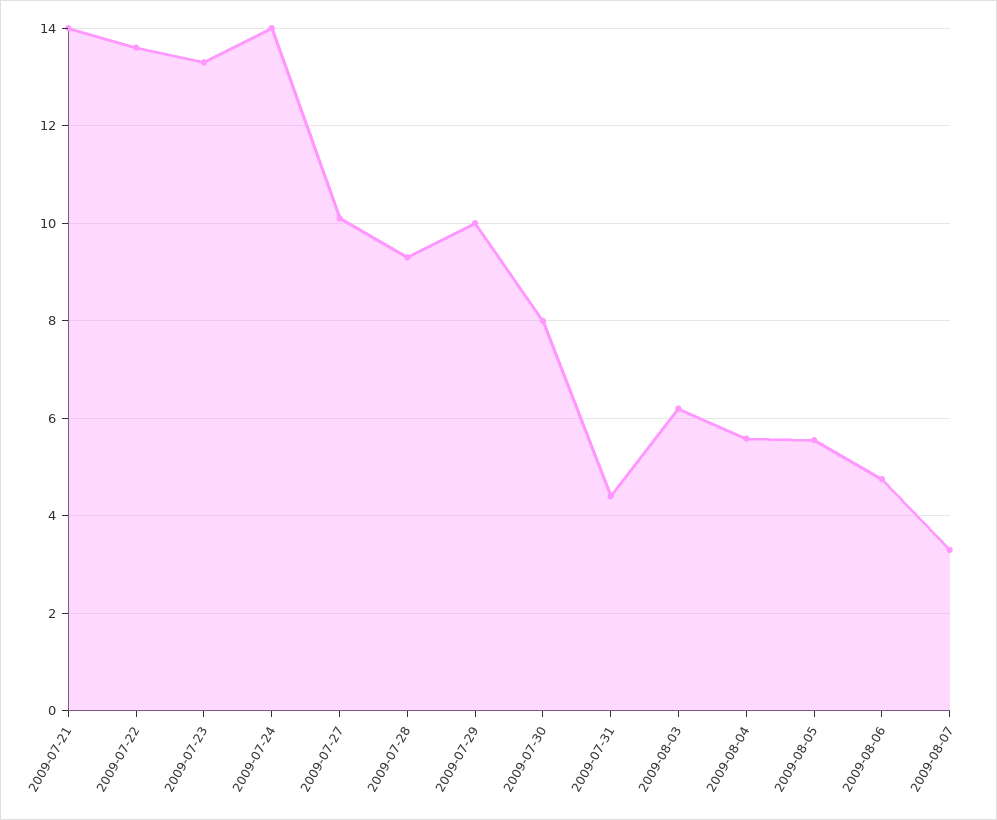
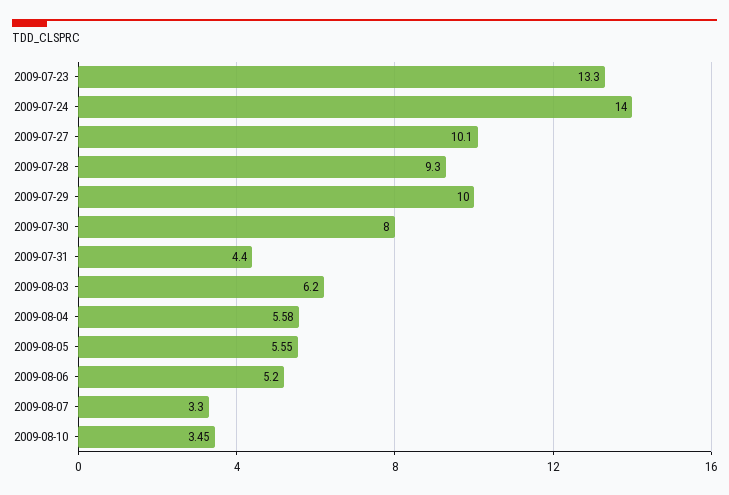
2009-07-21: 14 -> none
2009-07-22: 13.6 -> none
2009-08-06: 4.8 -> 5.2
2009-08-10: none -> 3.45

